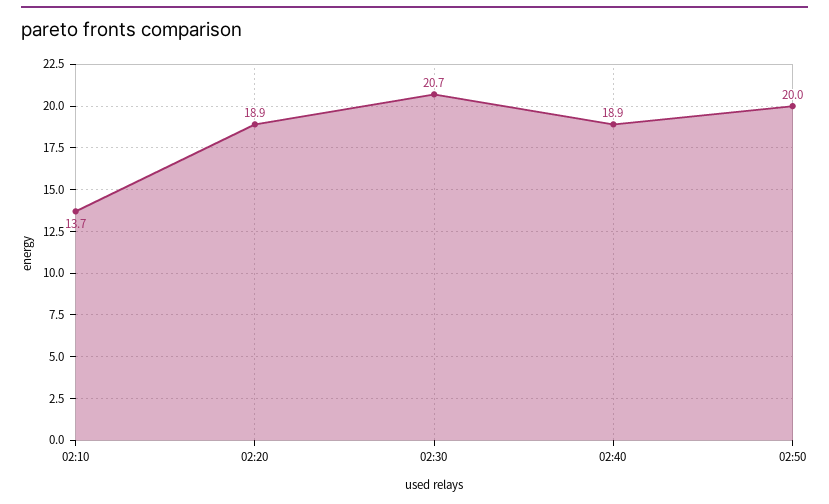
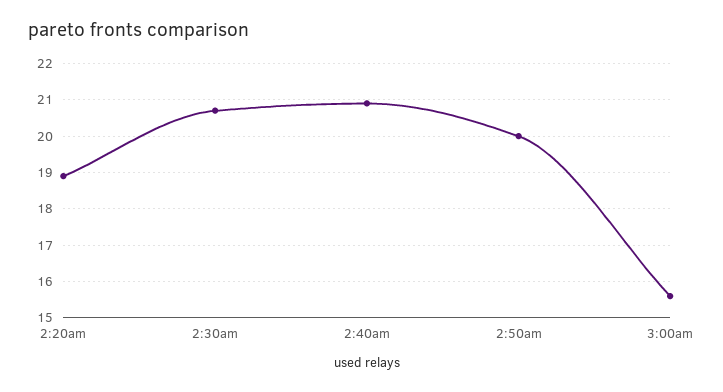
02:10: 13.7 -> none
02:40: 18.9 -> 21
3:00am: none -> 15.5

